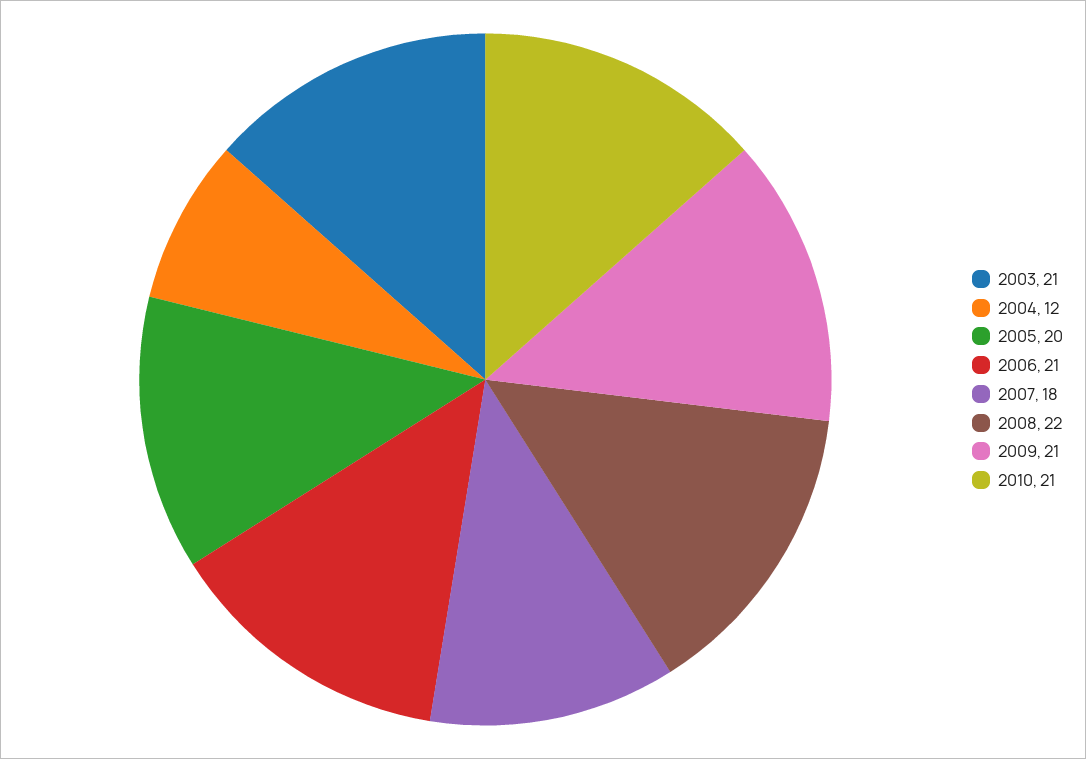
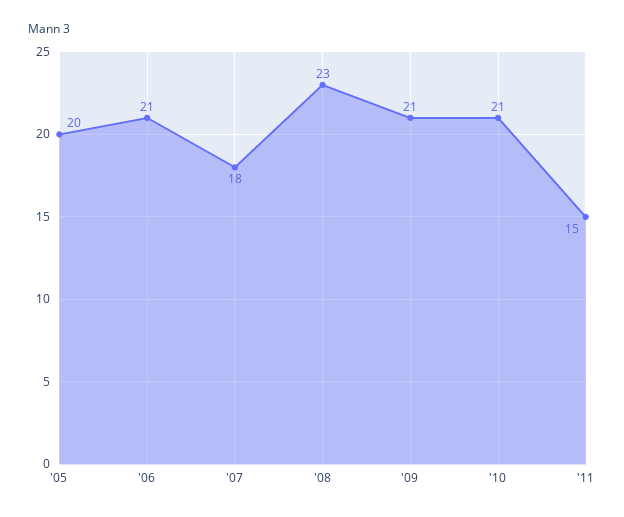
2003: 21 -> none
2004: 12 -> none
2008: 22 -> 23
'11: none -> 15

